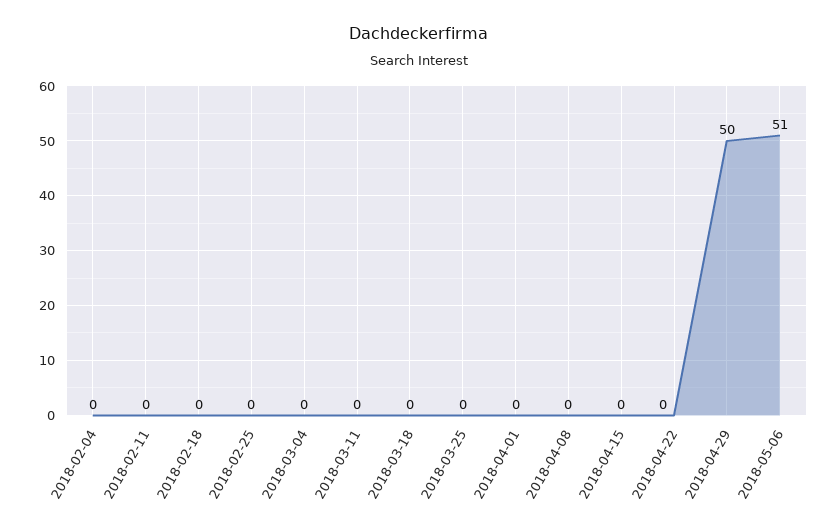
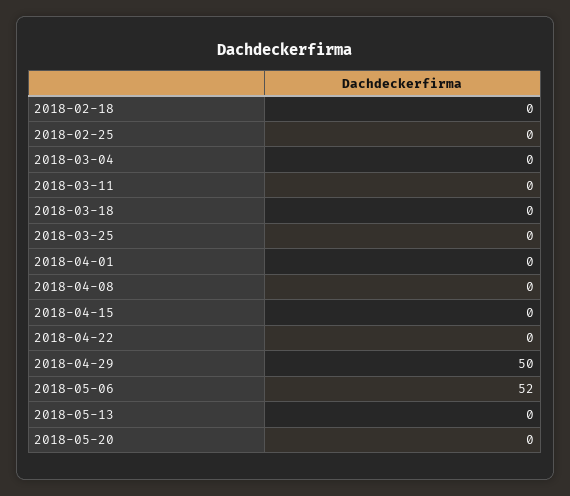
2018-02-04: 0 -> none
2018-02-11: 0 -> none
2018-05-06: 51 -> 52
2018-05-13: none -> 0
2018-05-20: none -> 0

